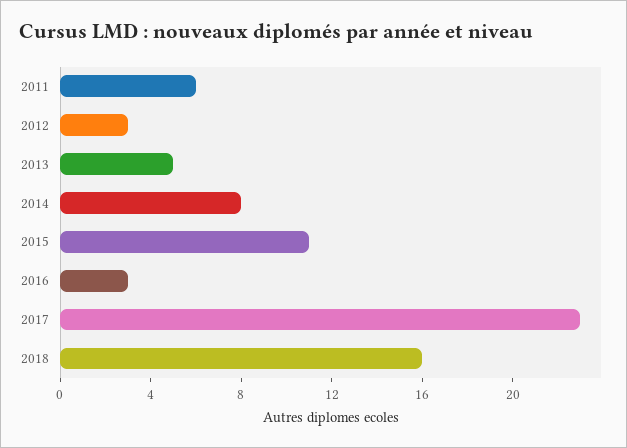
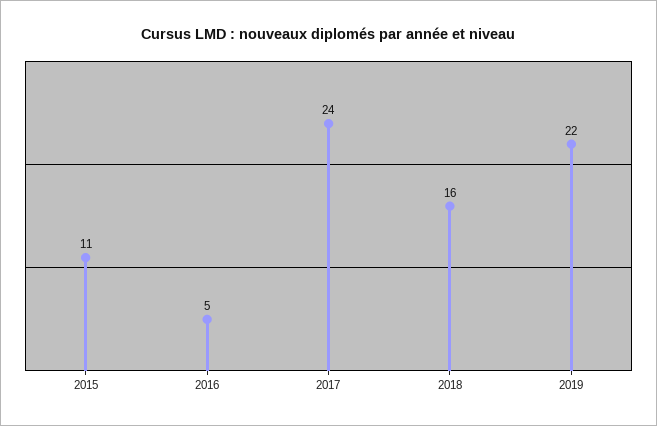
2011: 6 -> none
2012: 3 -> none
2013: 5 -> none
2014: 8 -> none
2016: 3 -> 5
2017: 23 -> 24
2019: none -> 22

